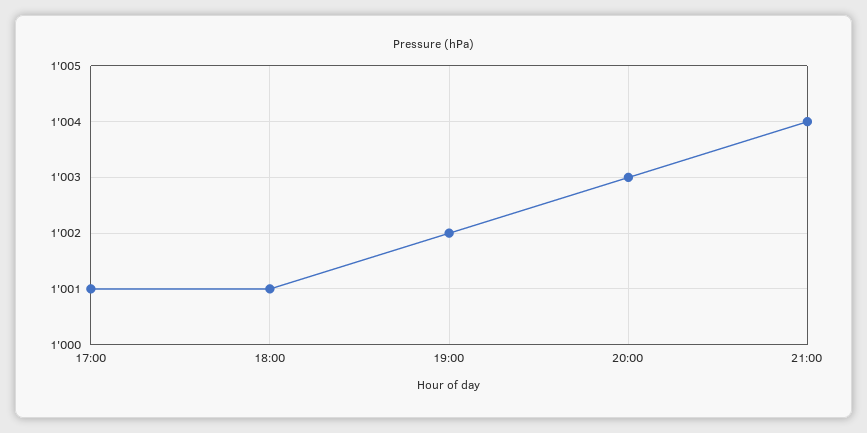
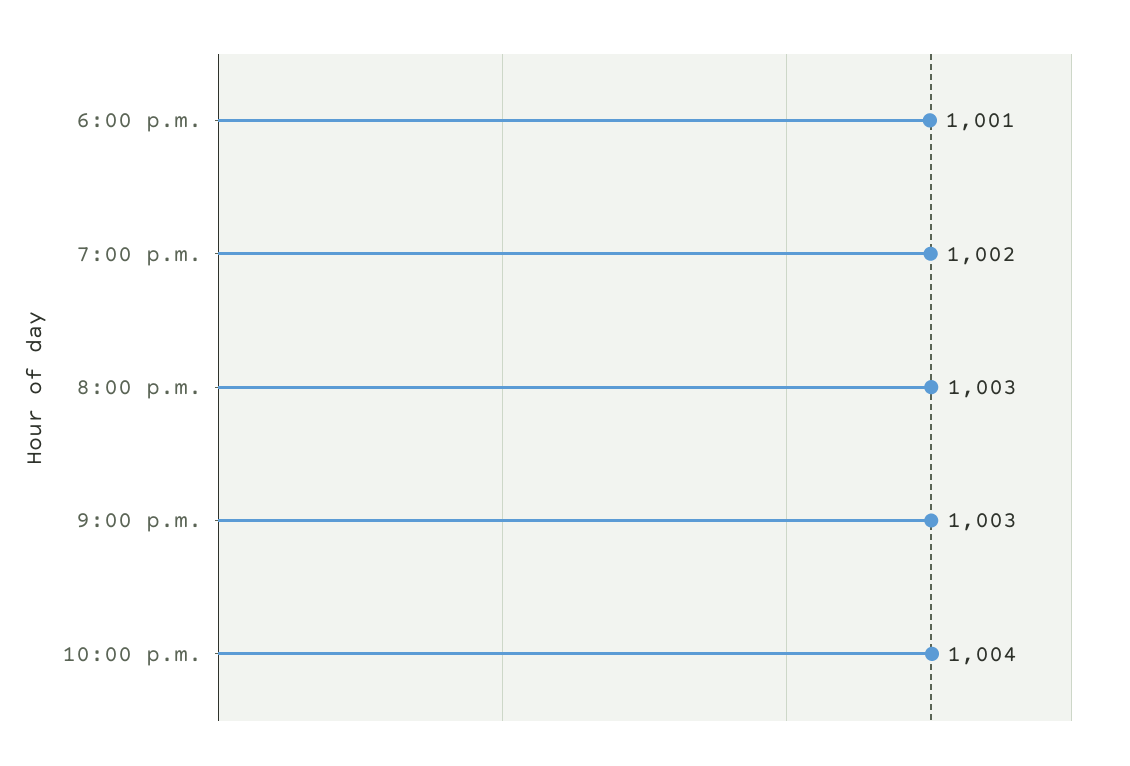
17:00: 1001 -> none
21:00: 1004 -> 1003
10:00 p.m.: none -> 1004

